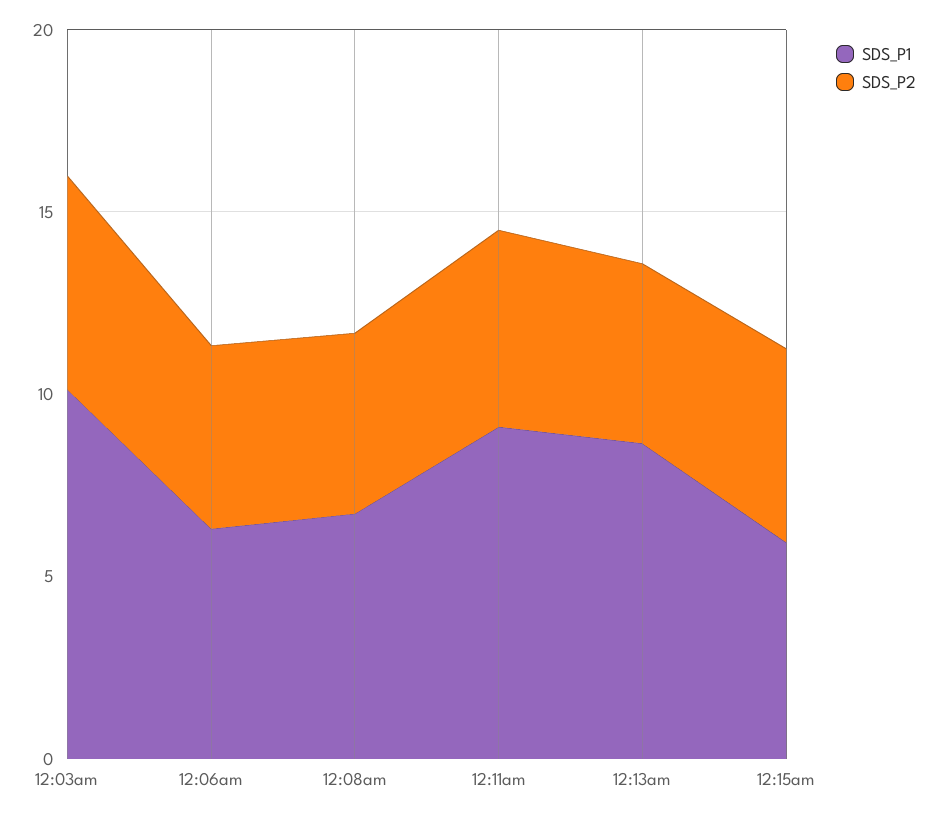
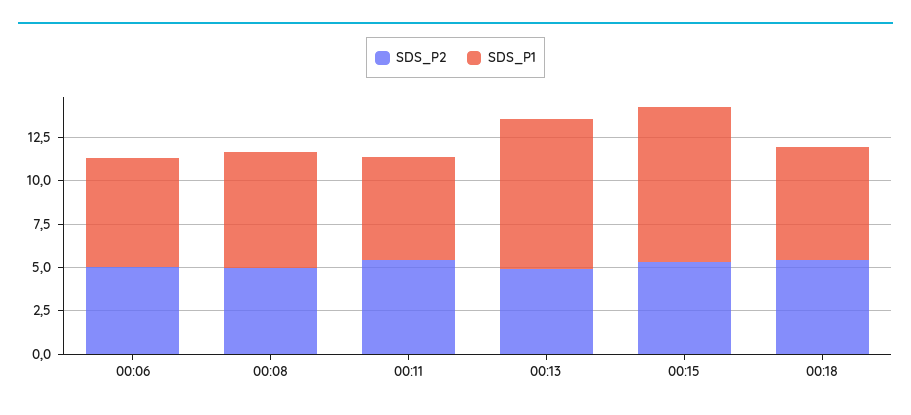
SDS_P1, 12:03am: 10 -> none
SDS_P2, 12:03am: 6 -> none
SDS_P1, 12:11am: 9 -> 6
SDS_P1, 12:15am: 6 -> 9
SDS_P2, 00:18: none -> 5.5
SDS_P1, 00:18: none -> 6.5

